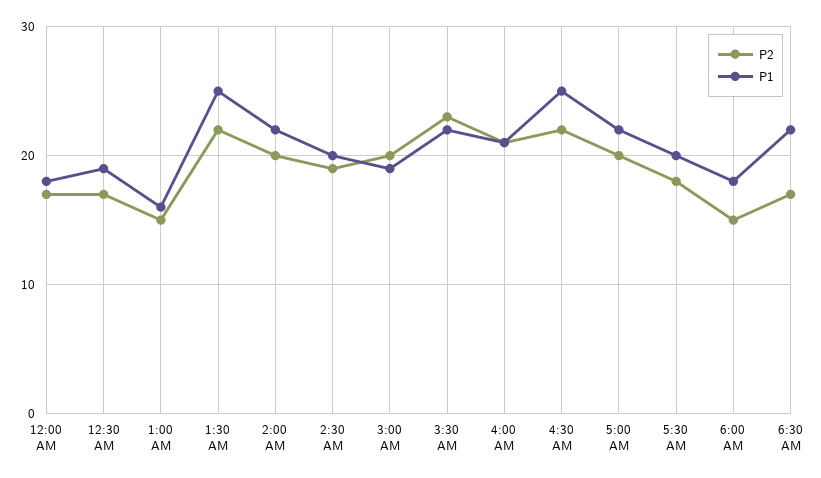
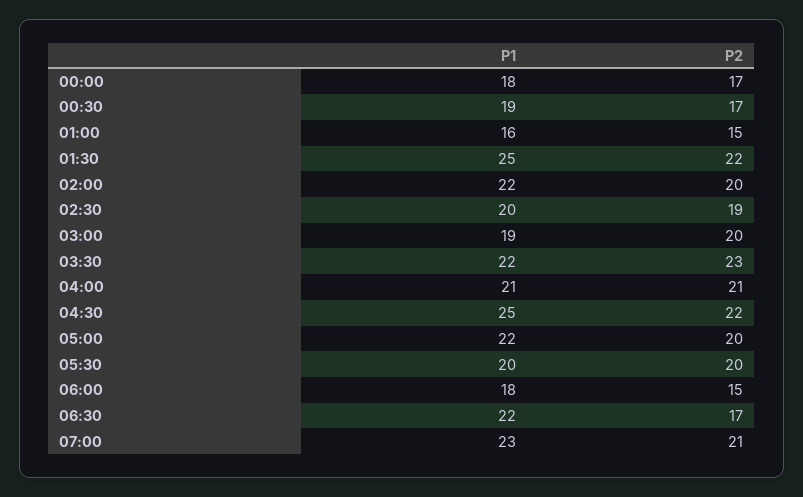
P2, 5:30 AM: 18 -> 20
P1, 07:00: none -> 23
P2, 07:00: none -> 21

